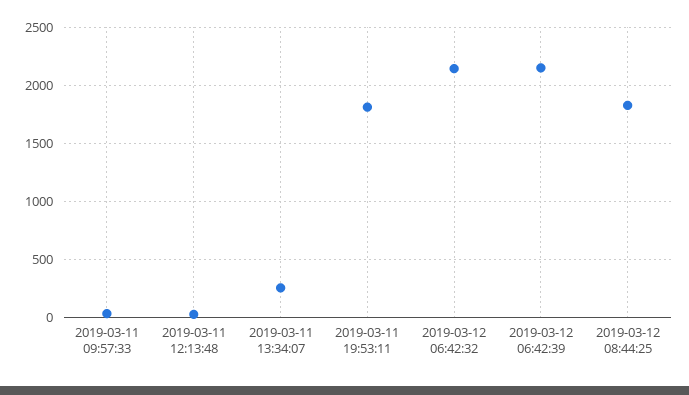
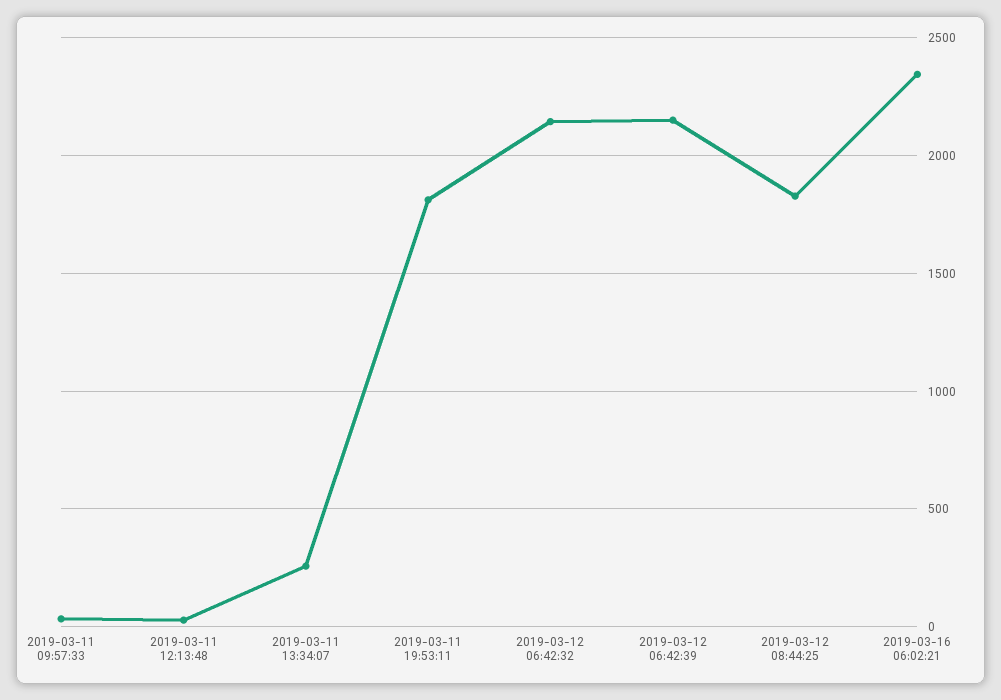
2019-03-16 06:02:21: none -> 2350

